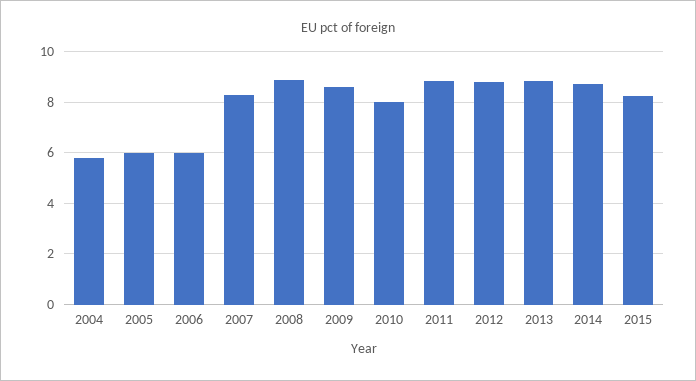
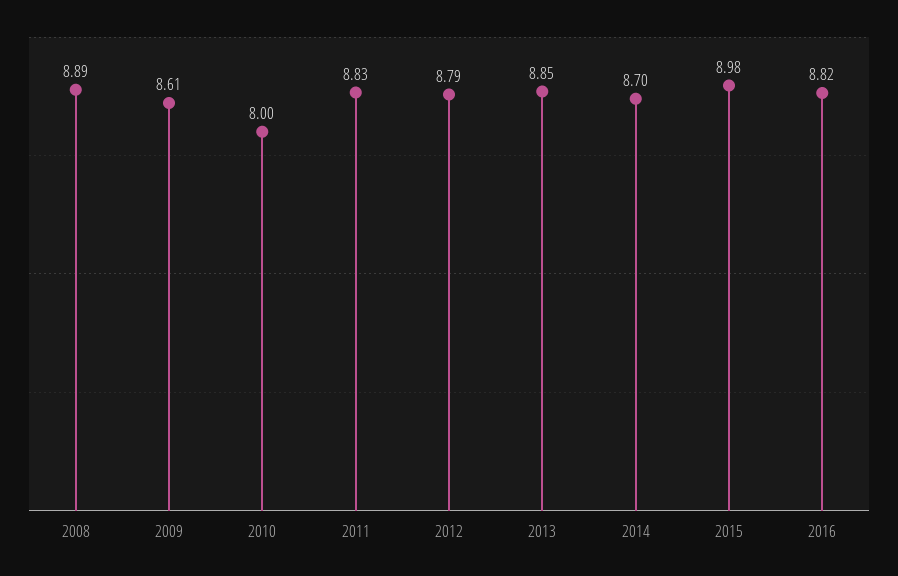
2004: 5.75 -> none
2005: 6 -> none
2006: 6 -> none
2007: 8.25 -> none
2015: 8.25 -> 8.98
2016: none -> 8.82

